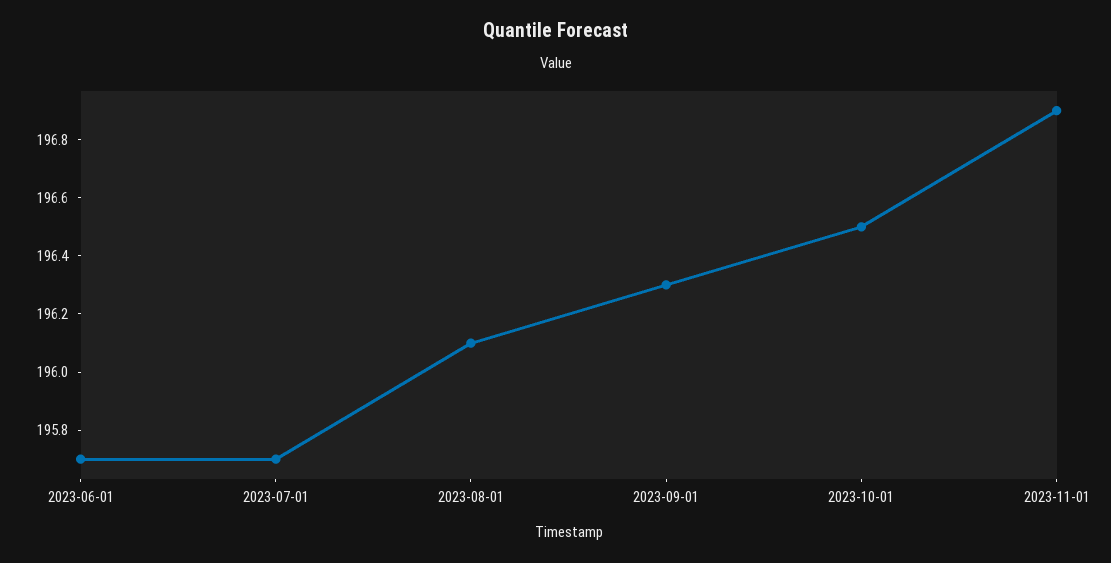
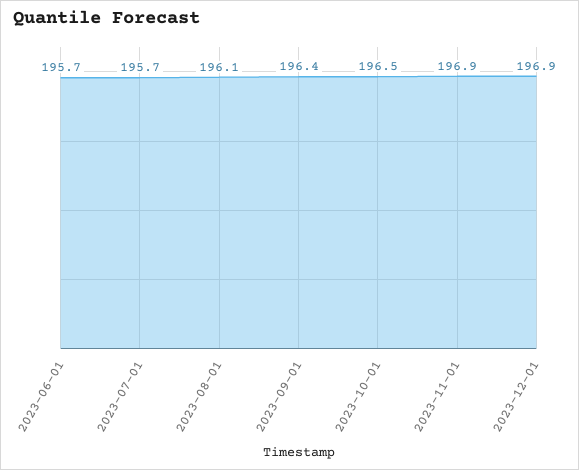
2023-09-01: 196.3 -> 196.4
2023-12-01: none -> 196.9

